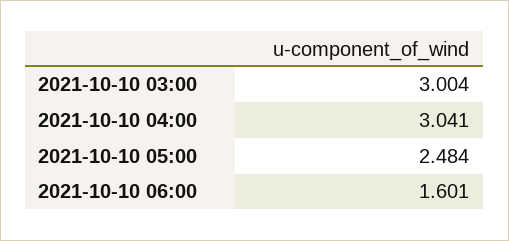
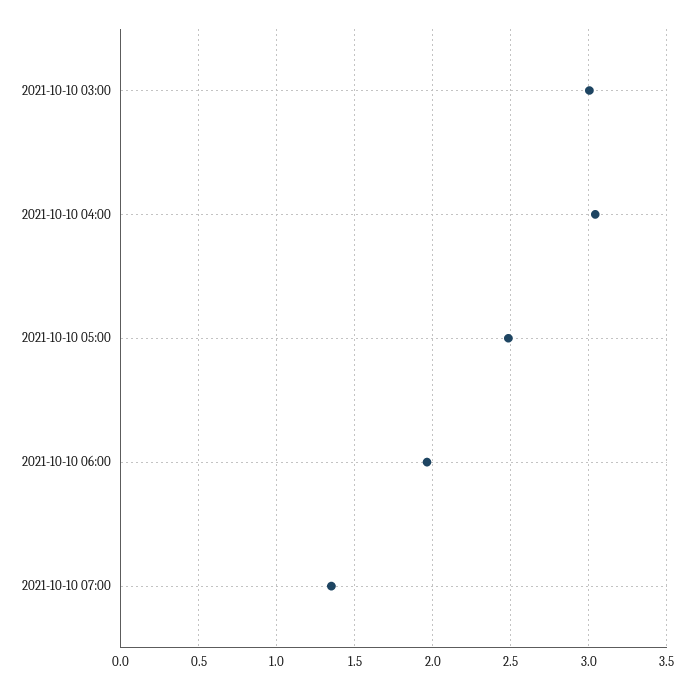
2021-10-10 06:00: 1.601 -> 1.95
2021-10-10 07:00: none -> 1.35

